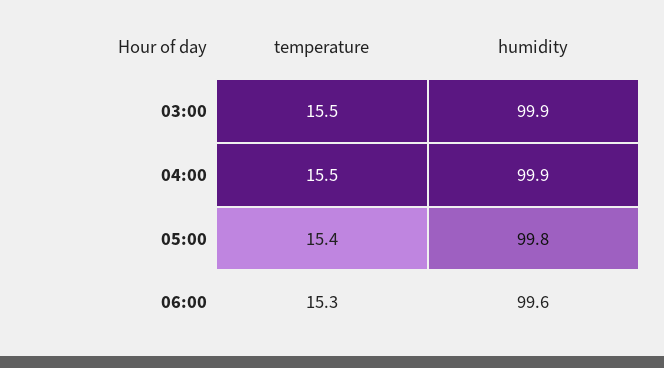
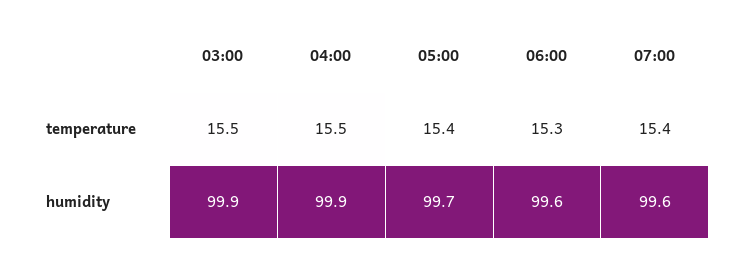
humidity, 05:00: 99.8 -> 99.7
temperature, 07:00: none -> 15.4
humidity, 07:00: none -> 99.6

